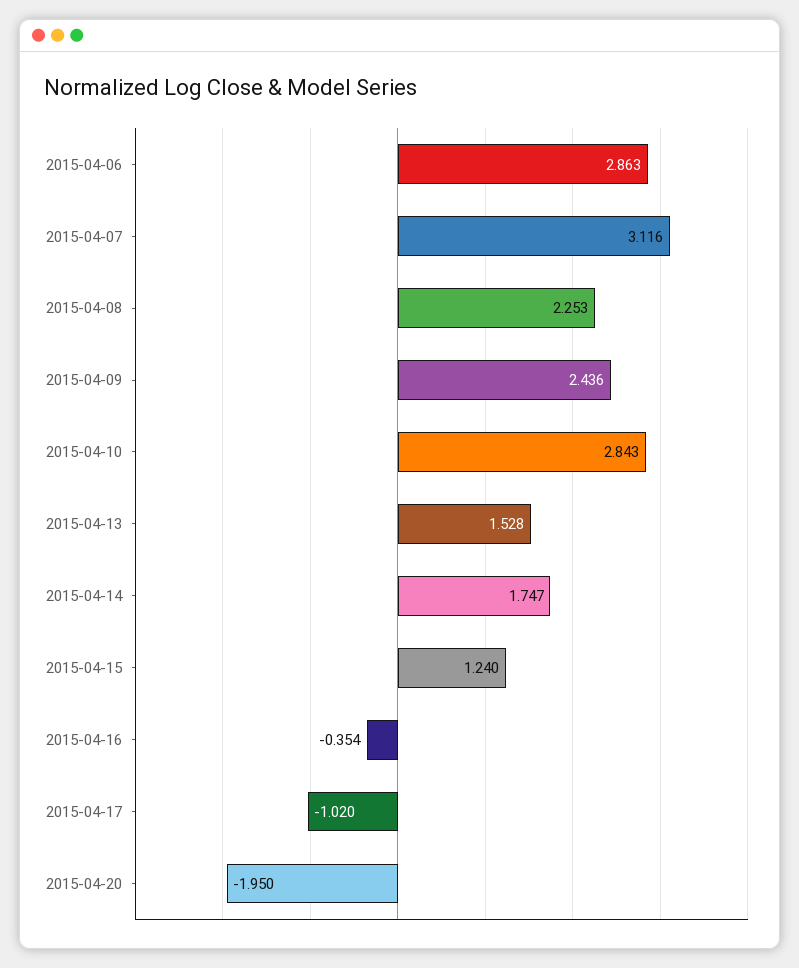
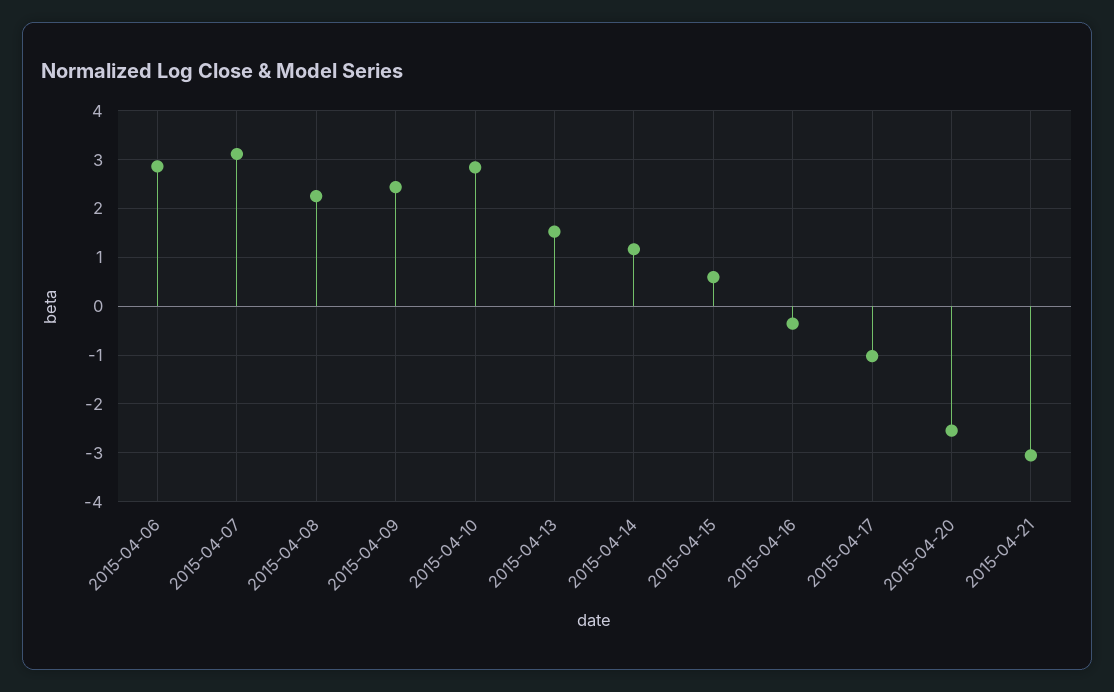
2015-04-14: 1.747 -> 1.2
2015-04-15: 1.24 -> 0.6
2015-04-20: -1.95 -> -2.6
2015-04-21: none -> -3

